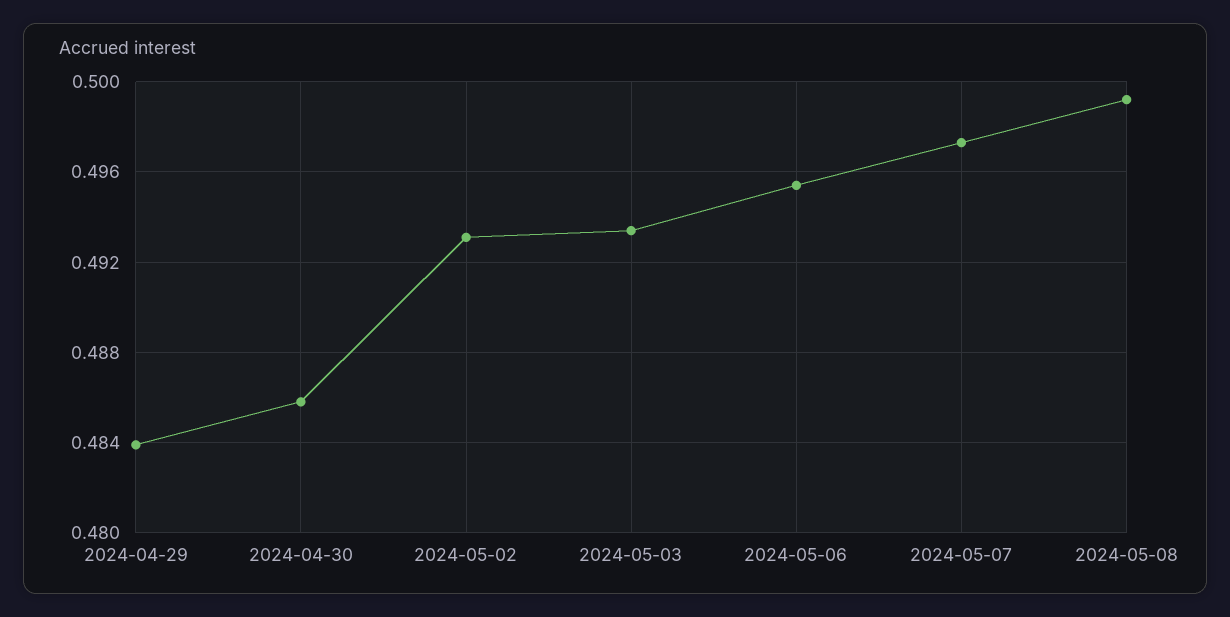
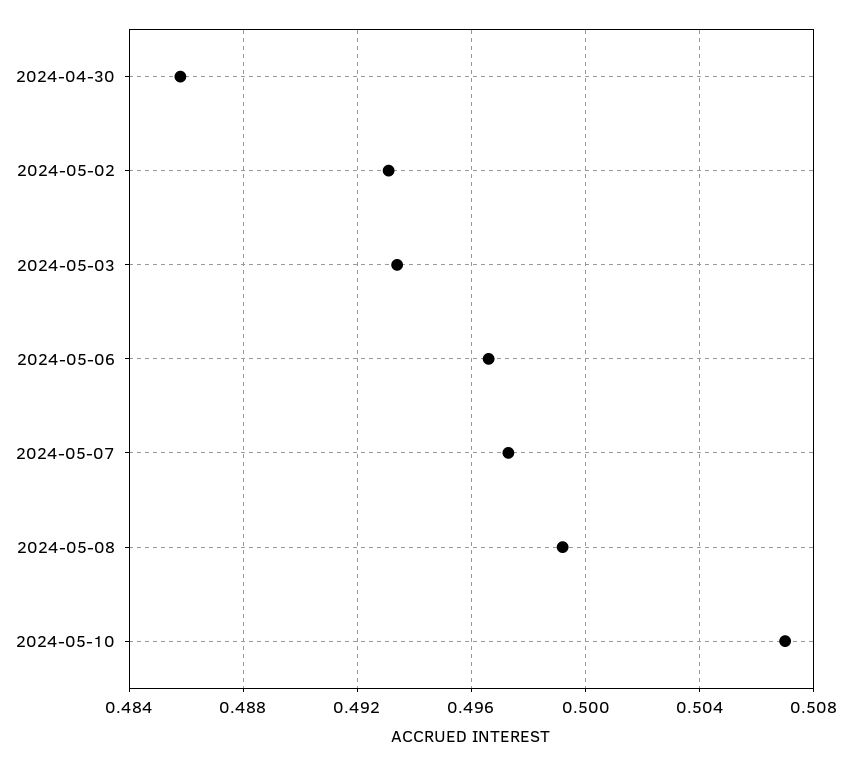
2024-04-29: 0.484 -> none
2024-05-06: 0.4955 -> 0.4965
2024-05-10: none -> 0.507

